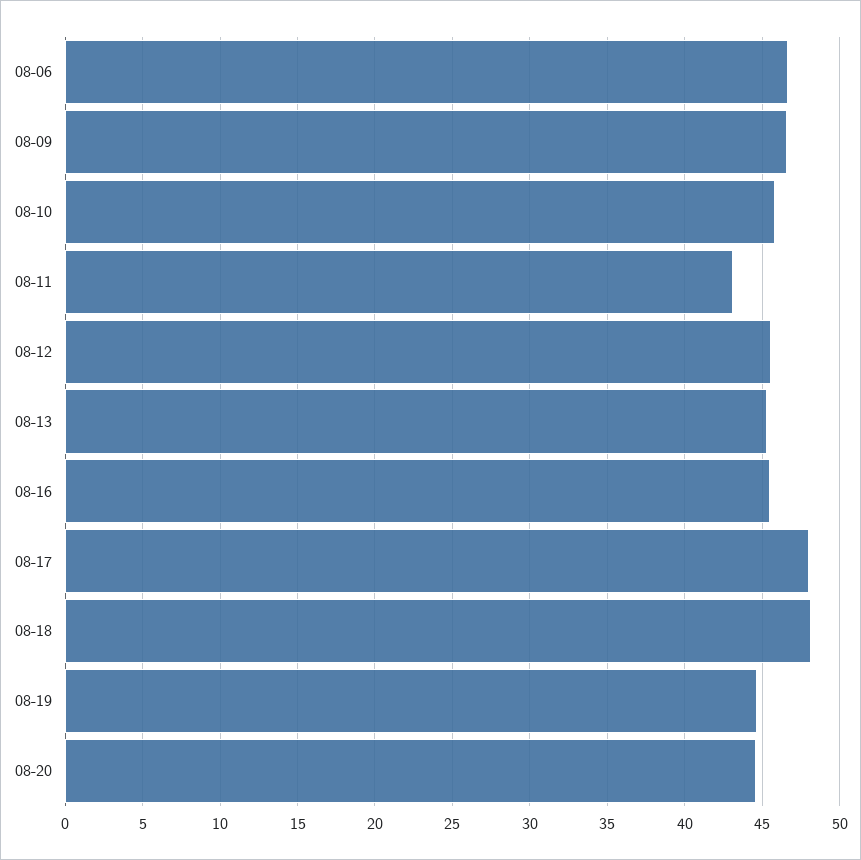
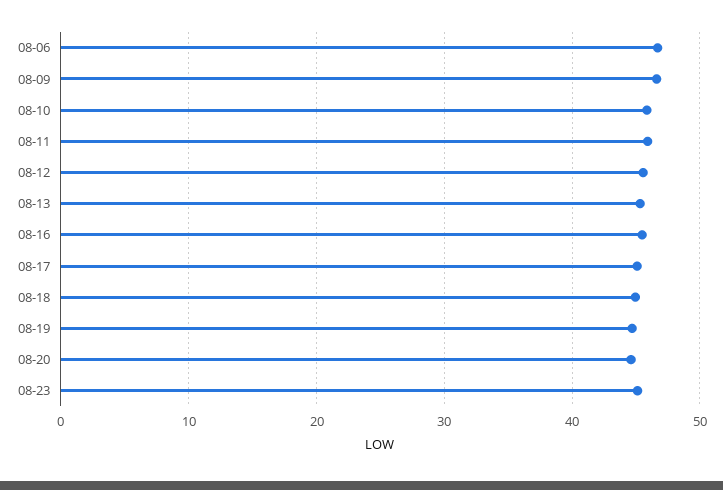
08-11: 43 -> 46
08-17: 48 -> 45
08-18: 48 -> 45
08-23: none -> 45

